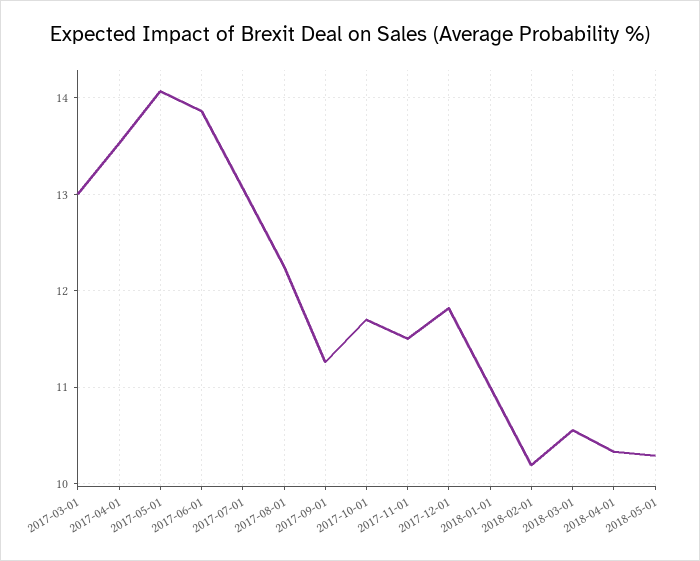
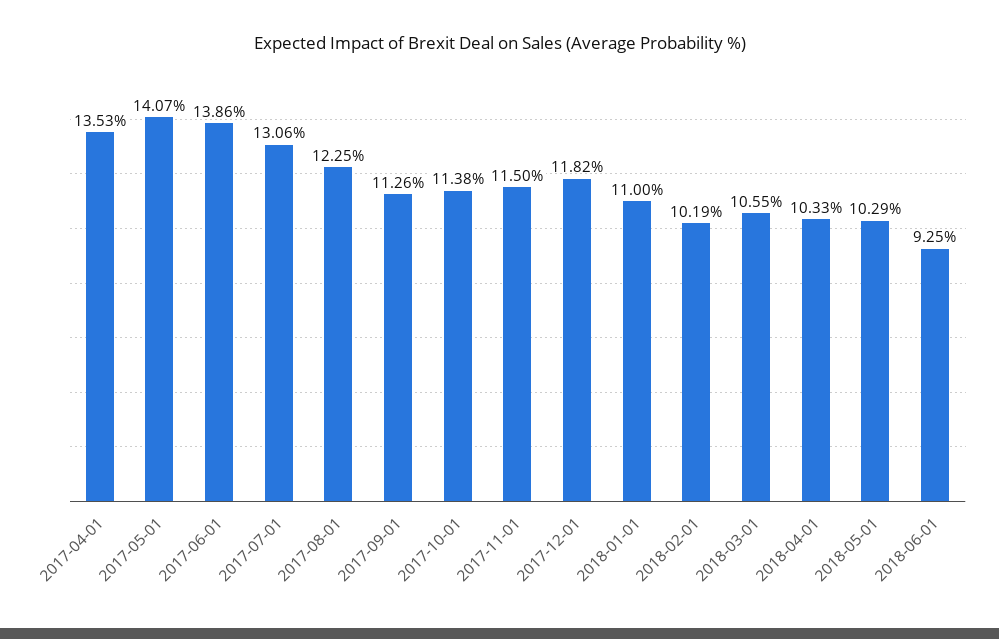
2017-03-01: 13 -> none
2017-10-01: 11.7 -> 11.38
2018-06-01: none -> 9.25

